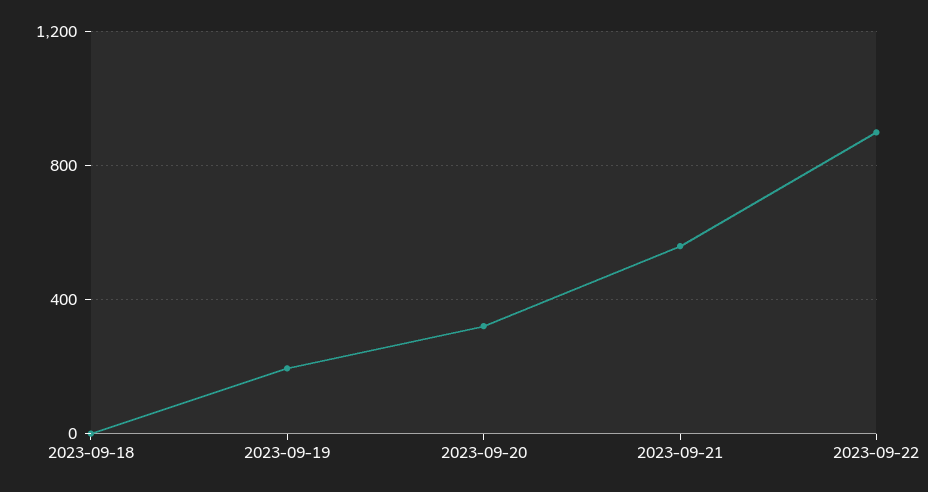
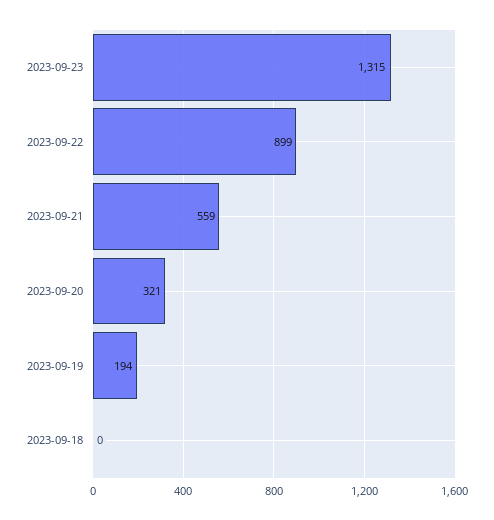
2023-09-23: none -> 1315

